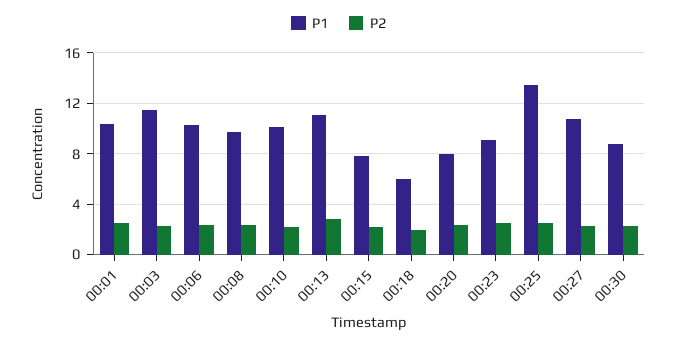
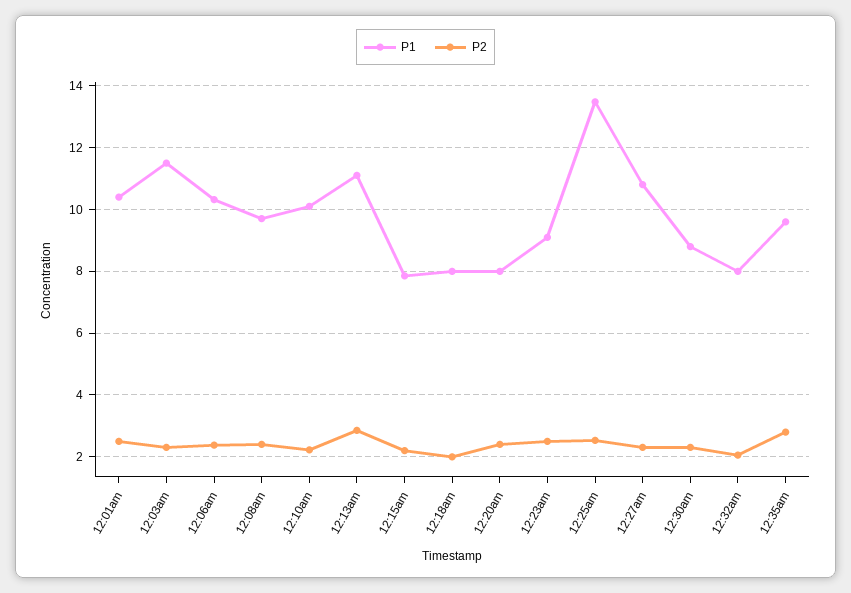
P1, 00:18: 6 -> 8
P1, 12:32am: none -> 8
P2, 12:32am: none -> 2
P1, 12:35am: none -> 9.6
P2, 12:35am: none -> 2.8

